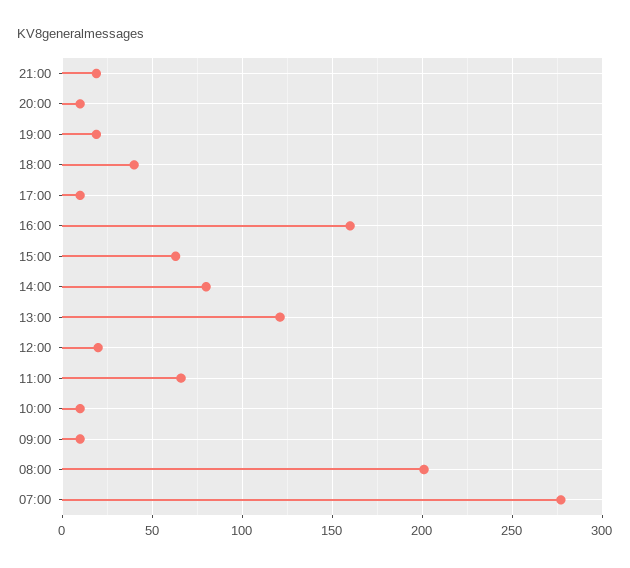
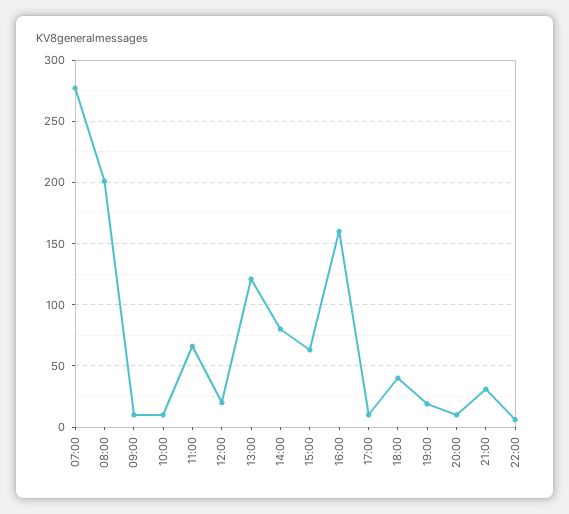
21:00: 20 -> 30
22:00: none -> 5

